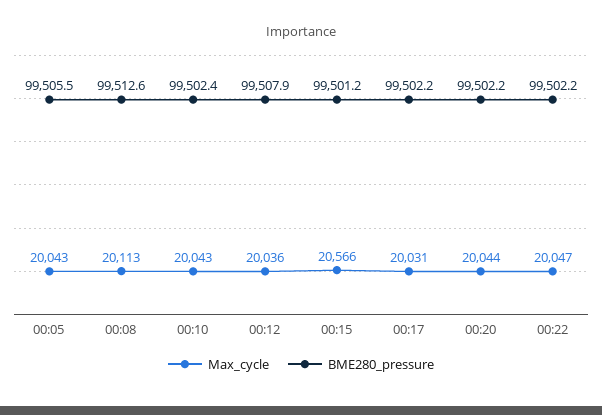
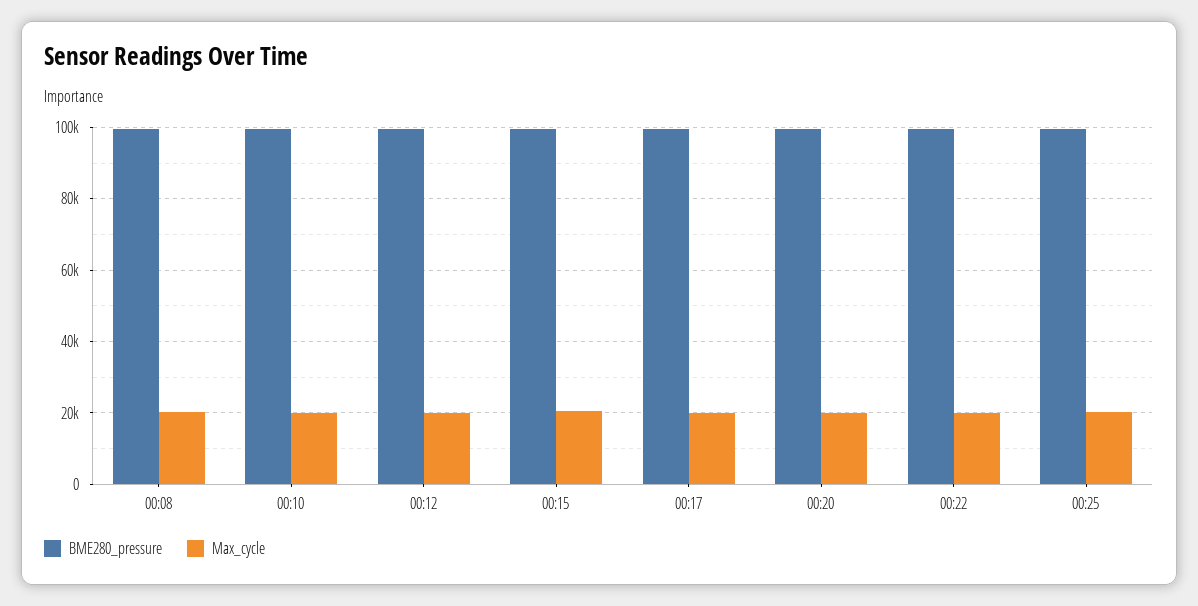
Max_cycle, 00:05: 20043 -> none
BME280_pressure, 00:05: 99505.5 -> none
BME280_pressure, 00:25: none -> 100000
Max_cycle, 00:25: none -> 20000

